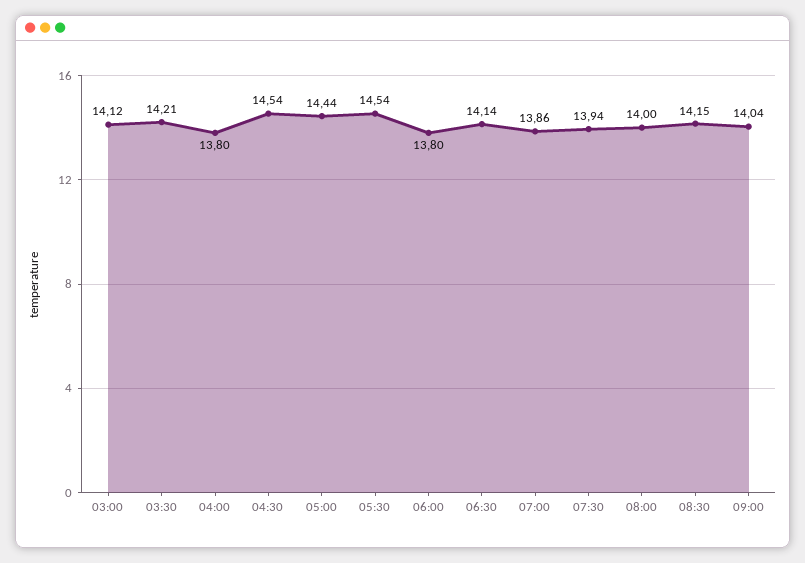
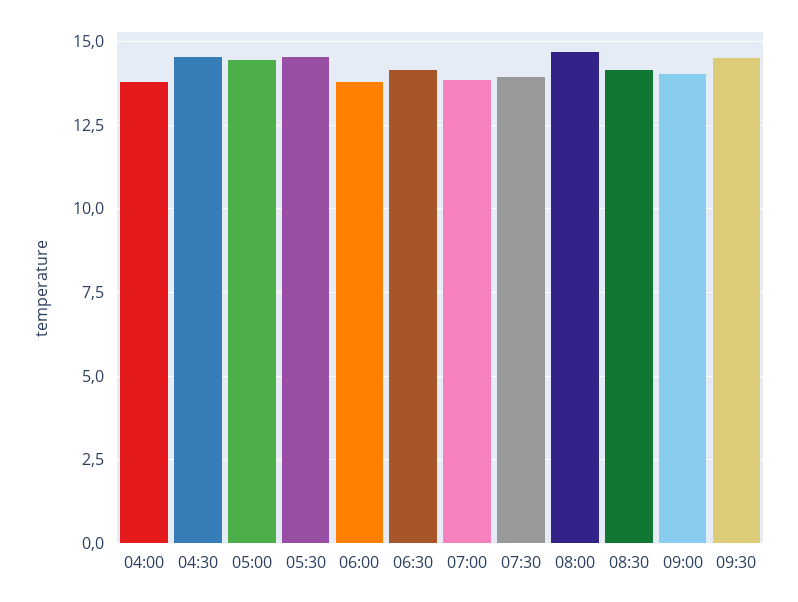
03:00: 14.12 -> none
03:30: 14.21 -> none
08:00: 14 -> 14.75
09:30: none -> 14.5

